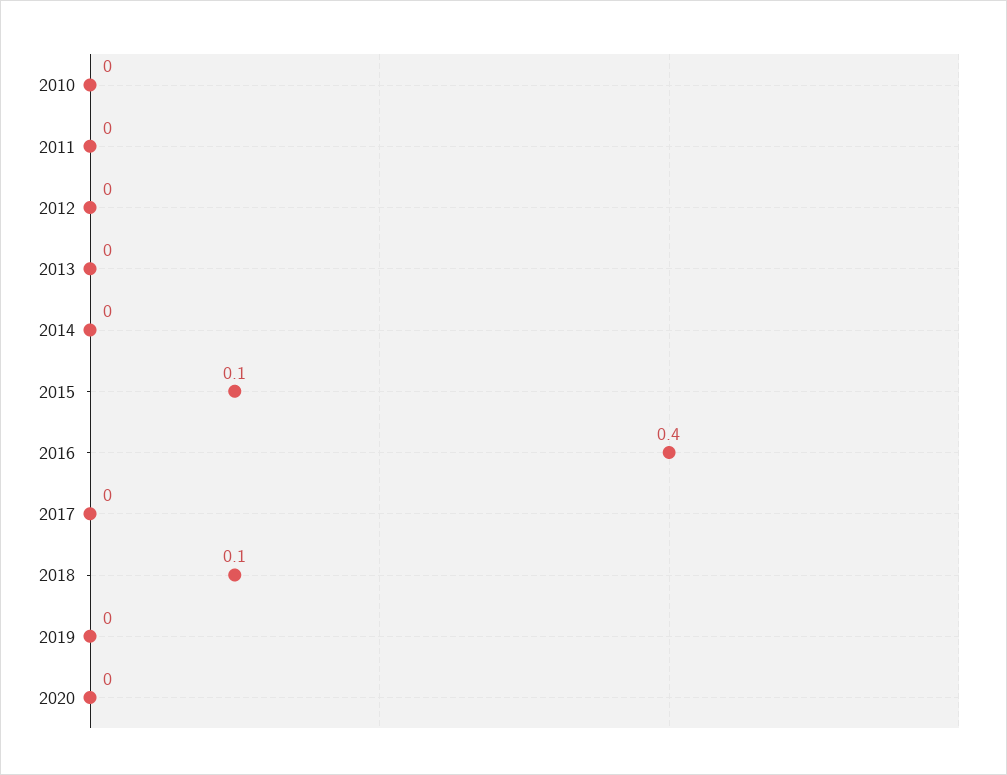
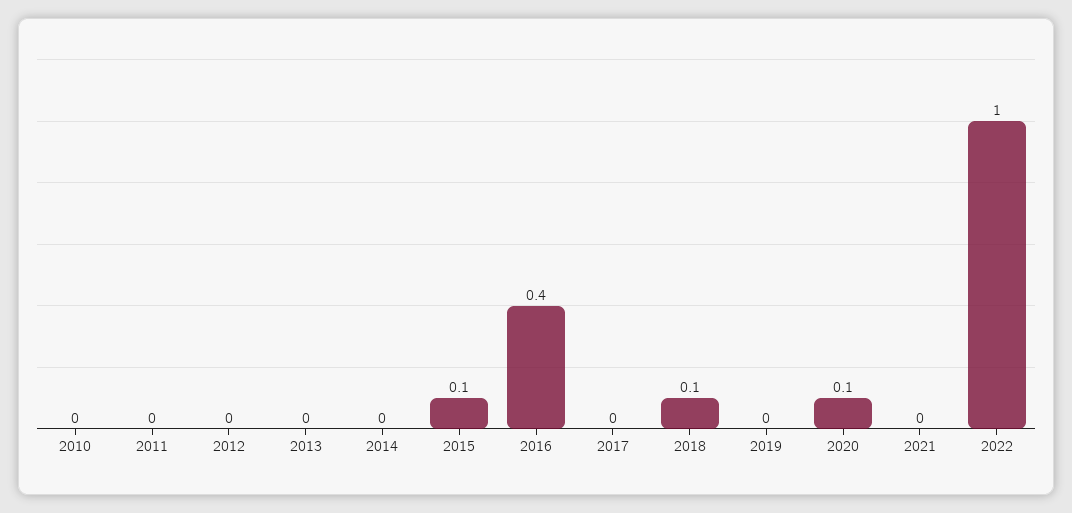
2020: 0 -> 0.1
2021: none -> 0
2022: none -> 1

